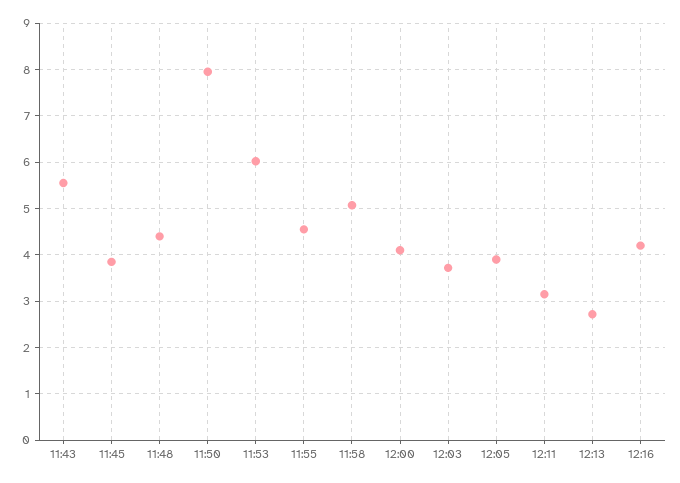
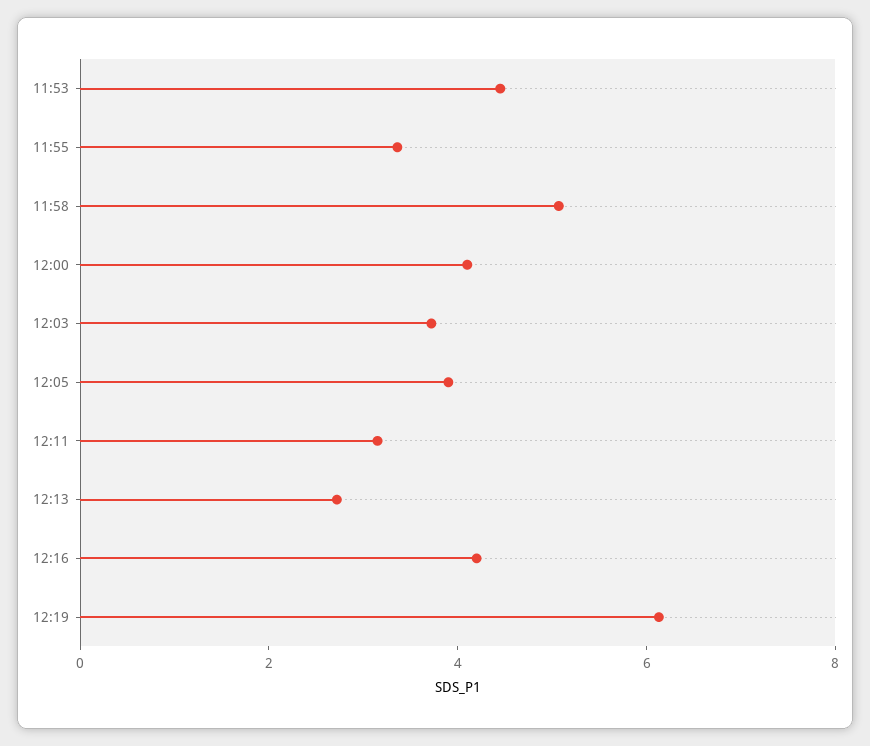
11:43: 5.6 -> none
11:45: 3.8 -> none
11:48: 4.4 -> none
11:50: 8 -> none
11:53: 6 -> 4.5
11:55: 4.6 -> 3.5
12:19: none -> 6

